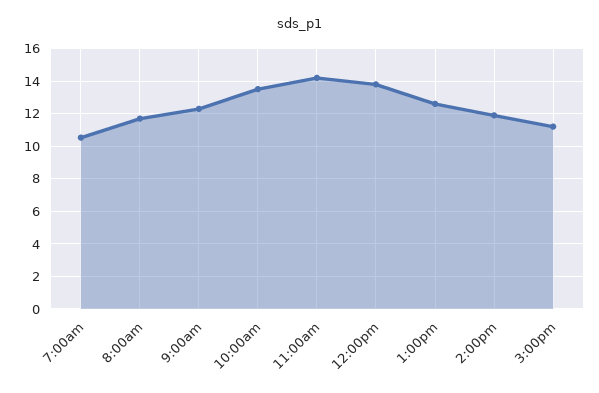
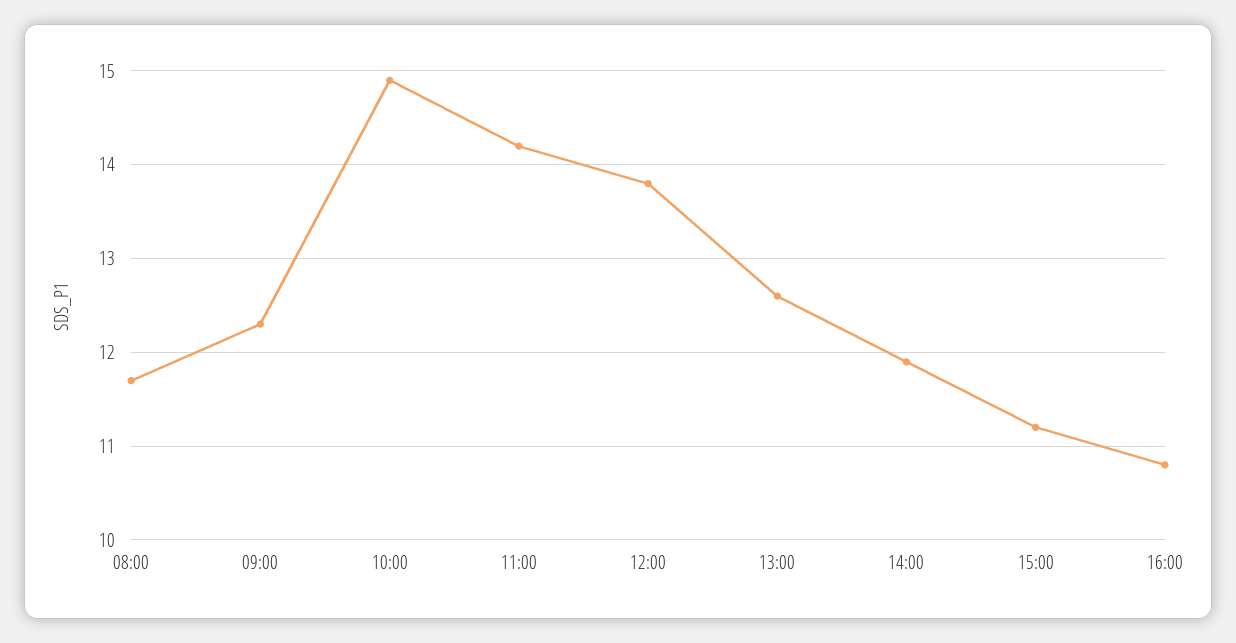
7:00am: 10.5 -> none
10:00am: 13.5 -> 14.9
16:00: none -> 10.8

